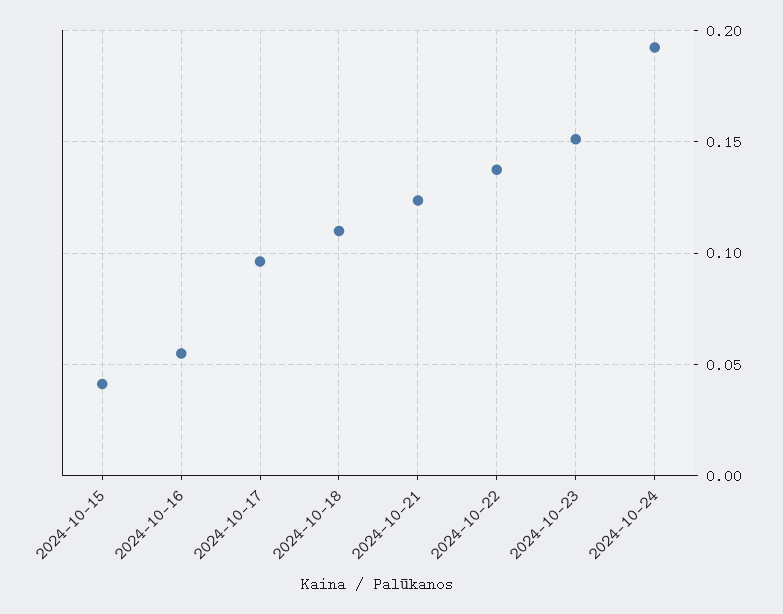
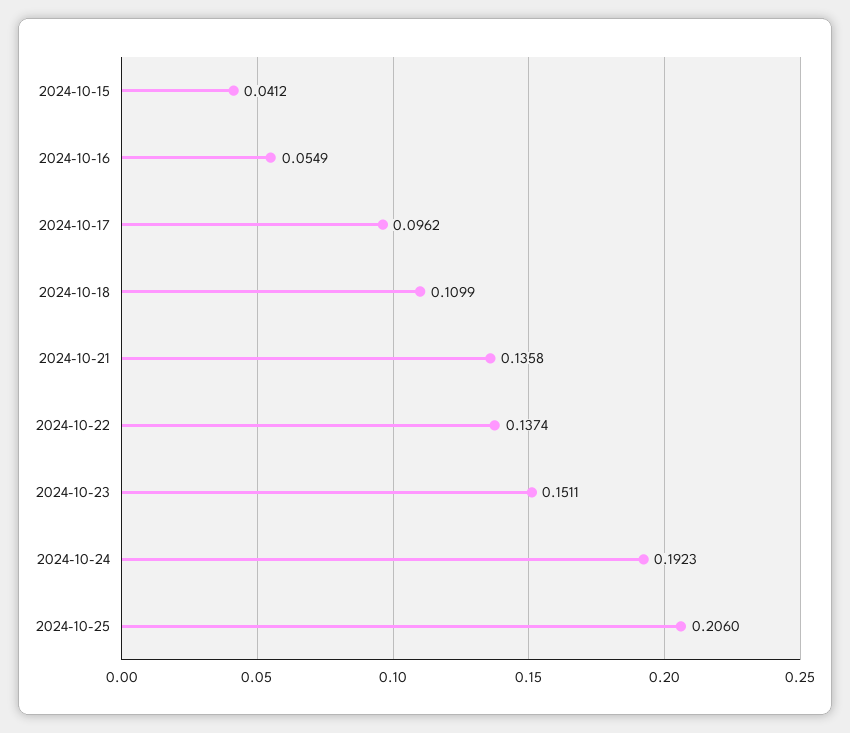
2024-10-21: 0.125 -> 0.1358
2024-10-25: none -> 0.206

